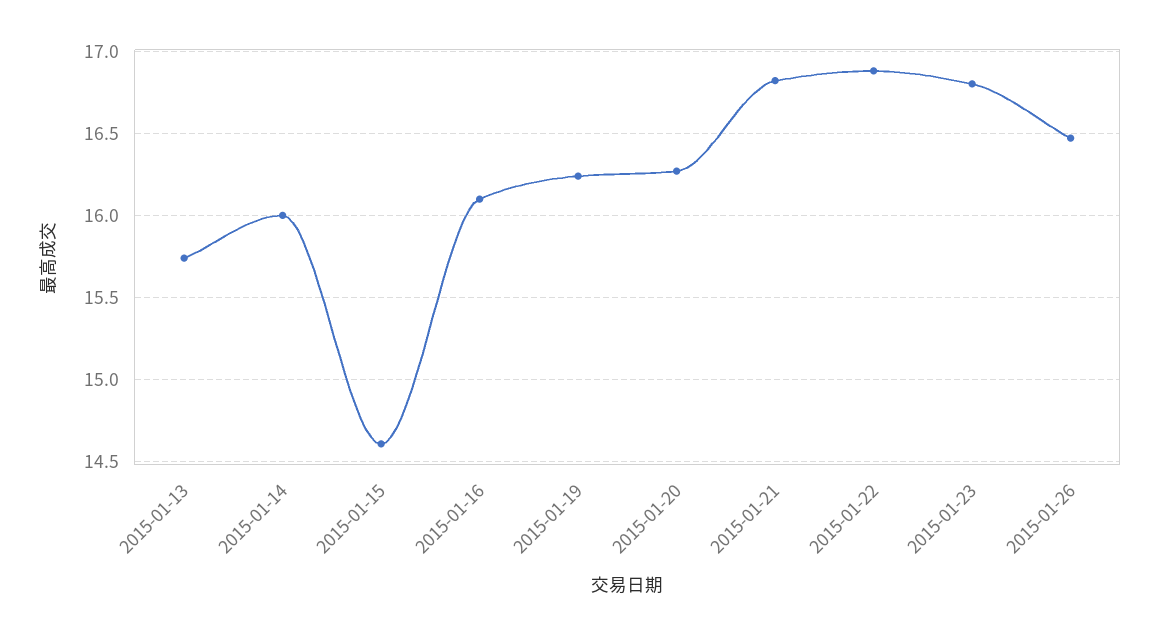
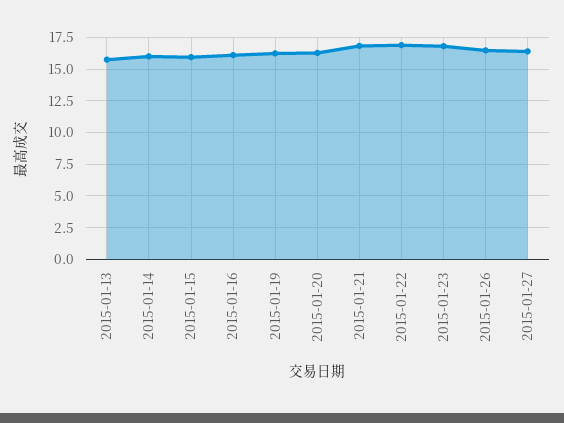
2015-01-15: 14.6 -> 16
2015-01-27: none -> 16.5

